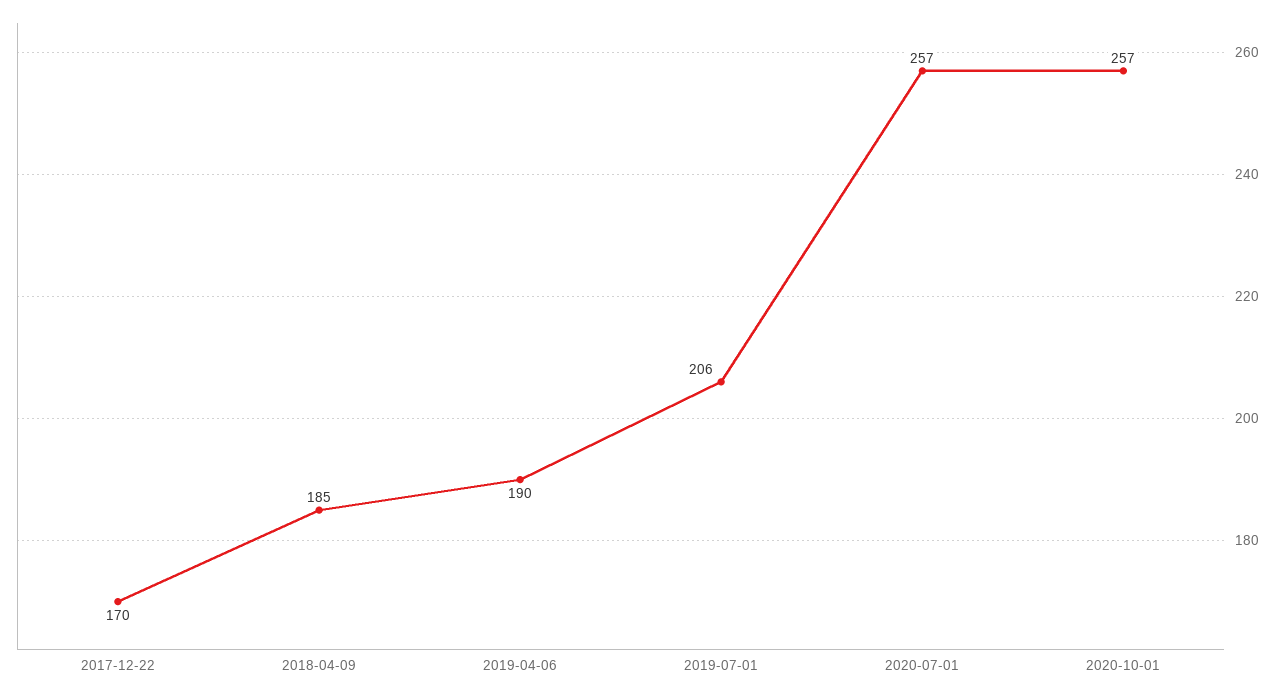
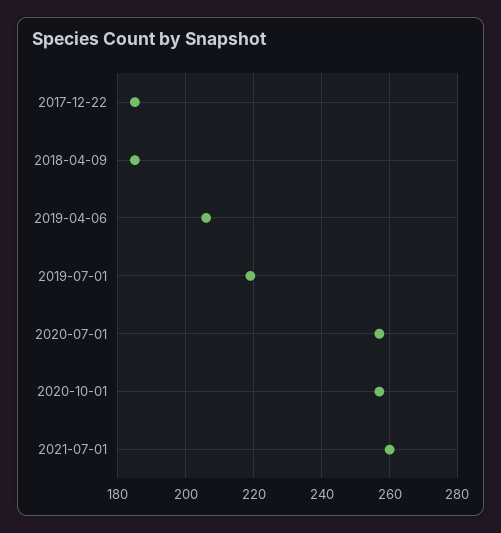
2017-12-22: 170 -> 185
2019-04-06: 190 -> 205
2019-07-01: 206 -> 220
2021-07-01: none -> 260

